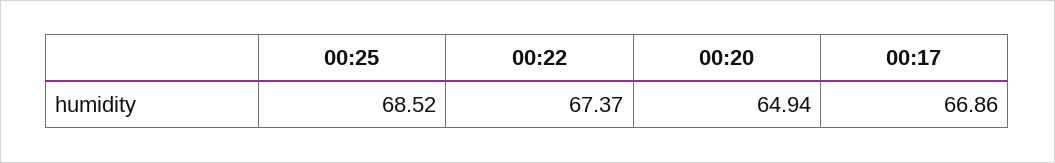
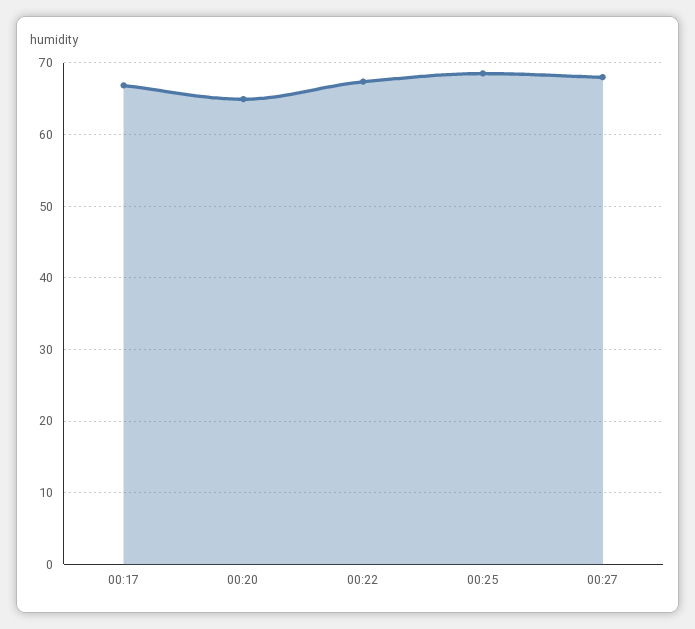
00:27: none -> 68

